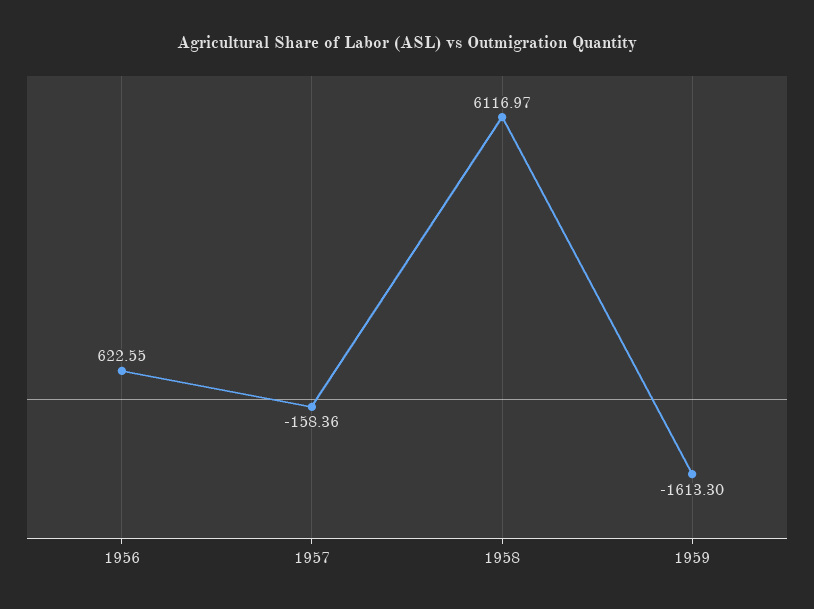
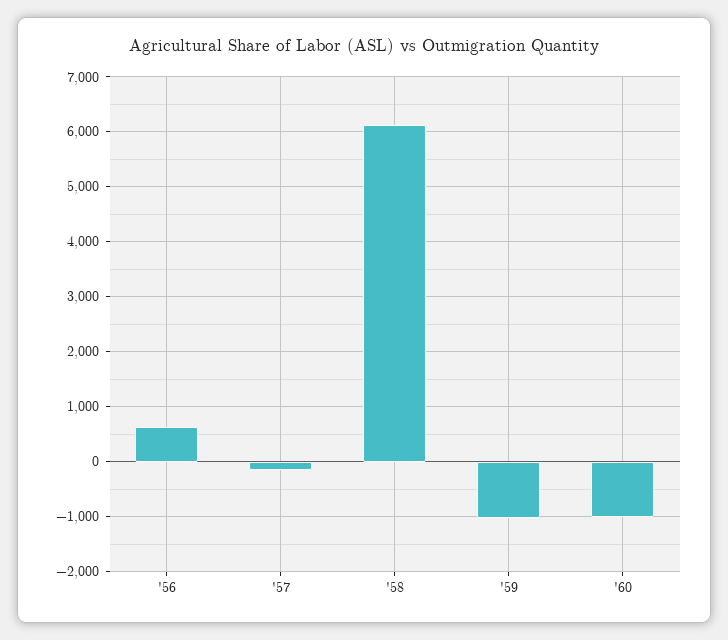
1959: -1613.3 -> -1000
'60: none -> -1000

